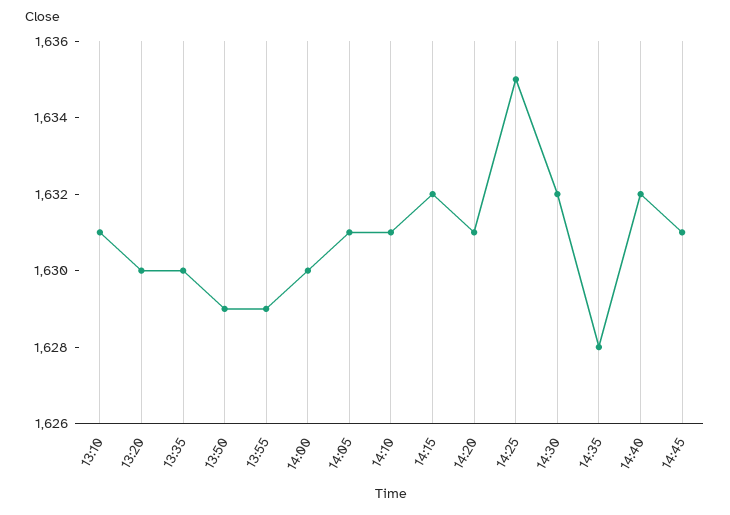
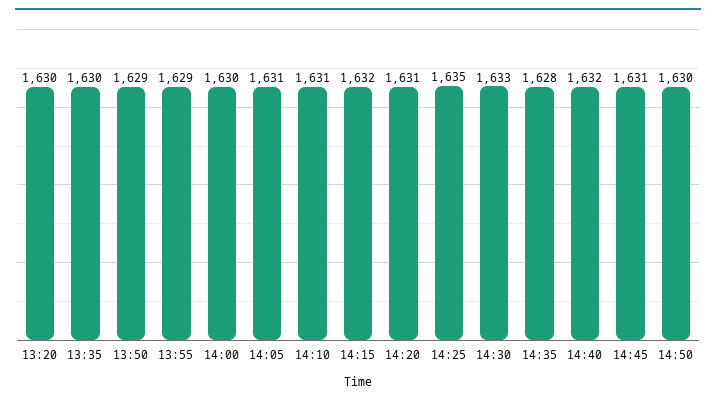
13:10: 1631 -> none
14:30: 1632 -> 1633
14:50: none -> 1630

